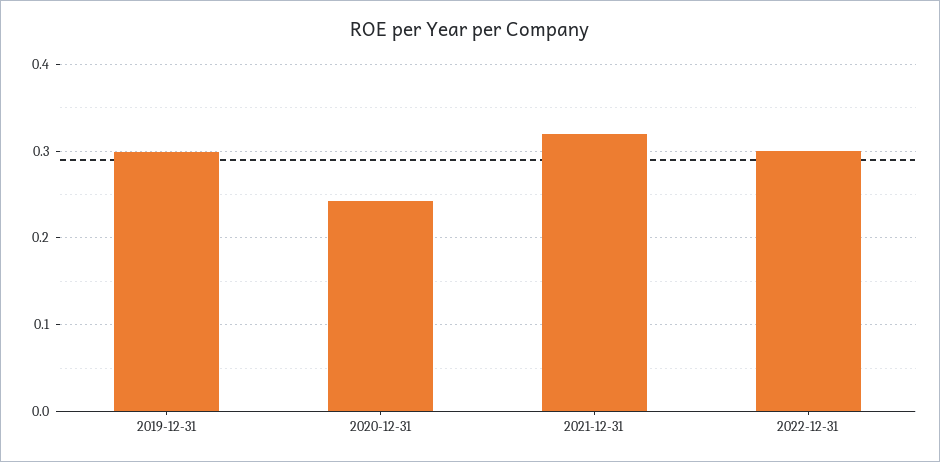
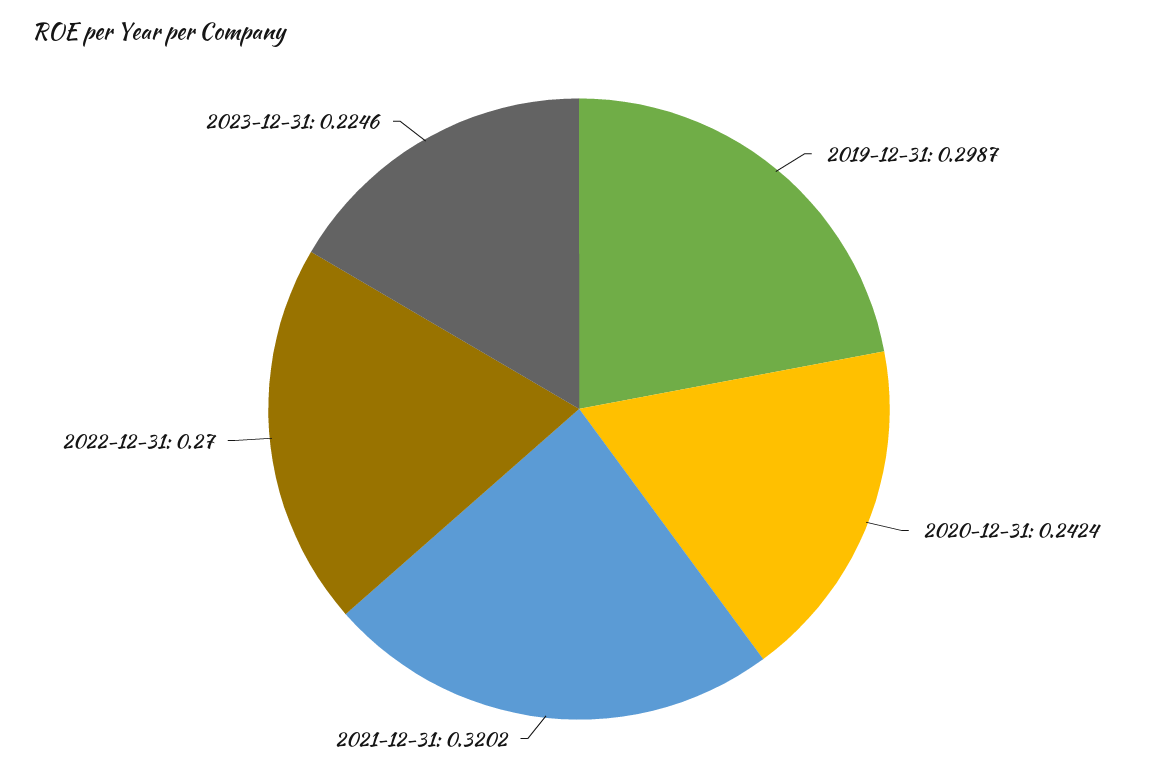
2022-12-31: 0.3 -> 0.27
2023-12-31: none -> 0.2246

